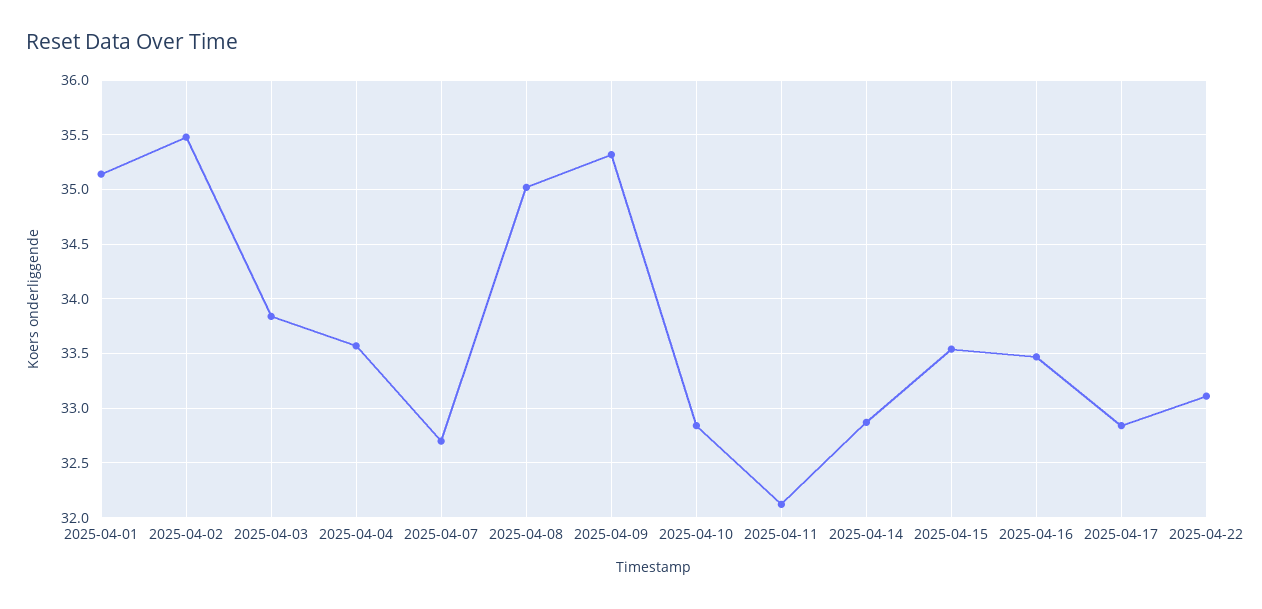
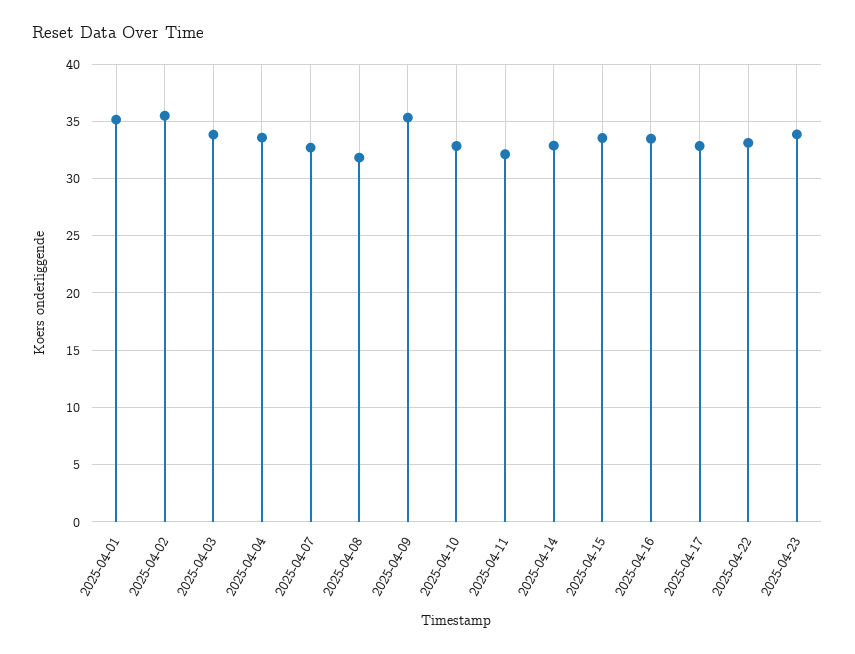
2025-04-08: 35 -> 32
2025-04-23: none -> 34

